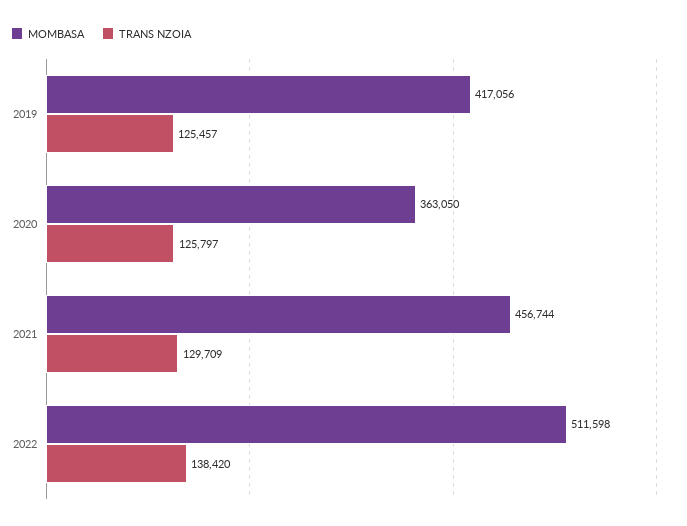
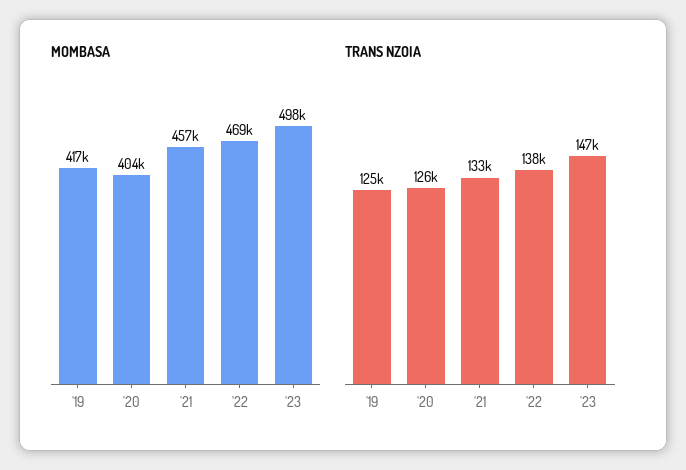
MOMBASA, 2020: 363050 -> 404000
TRANS NZOIA, 2021: 129709 -> 133000
MOMBASA, 2022: 511598 -> 469000
MOMBASA, '23: none -> 498000
TRANS NZOIA, '23: none -> 147000

